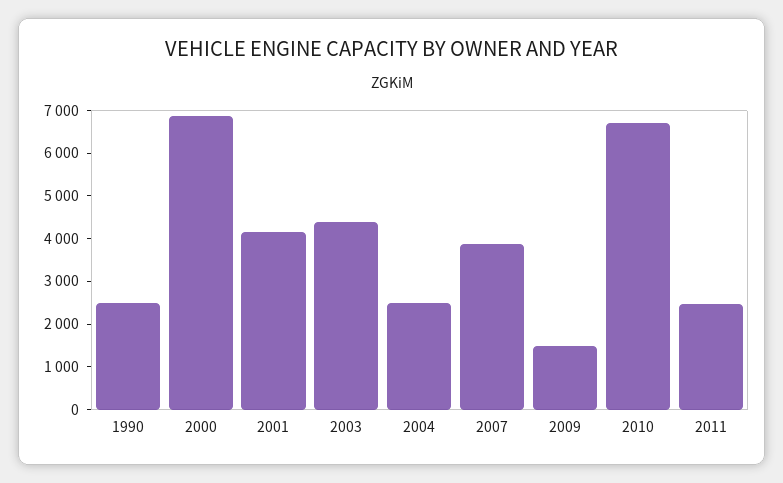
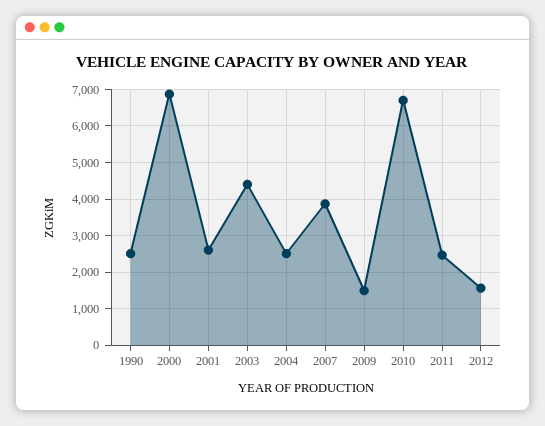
2001: 4200 -> 2600
2012: none -> 1600

